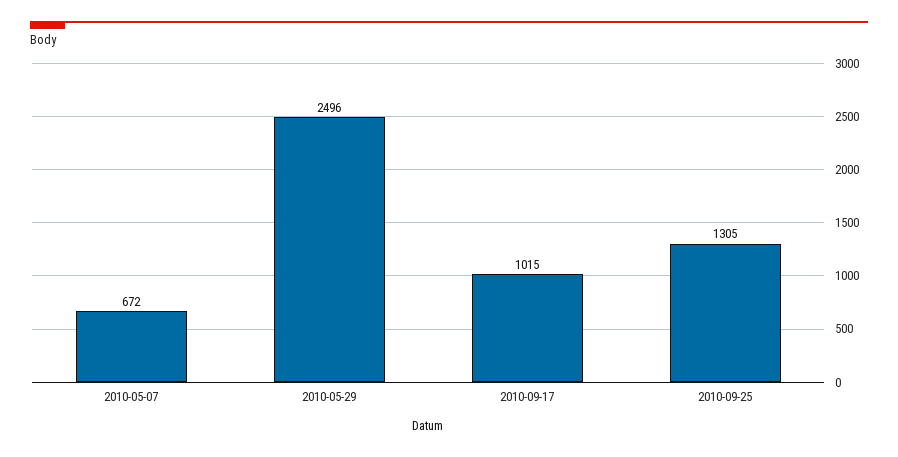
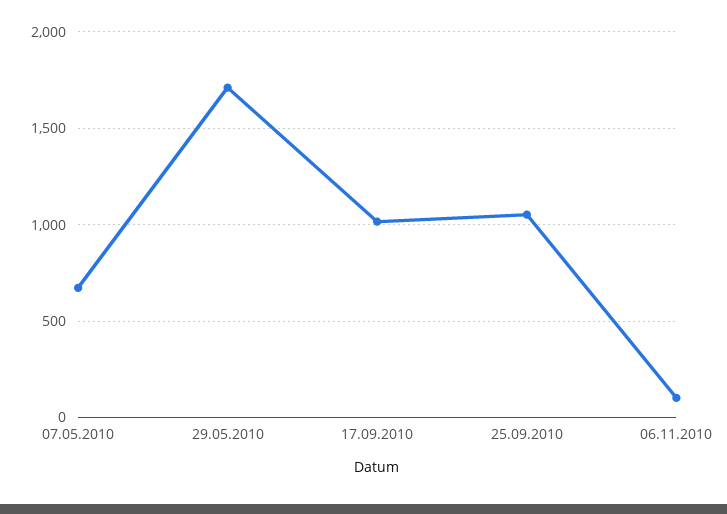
2010-05-29: 2496 -> 1700
2010-09-25: 1305 -> 1050
06.11.2010: none -> 100

